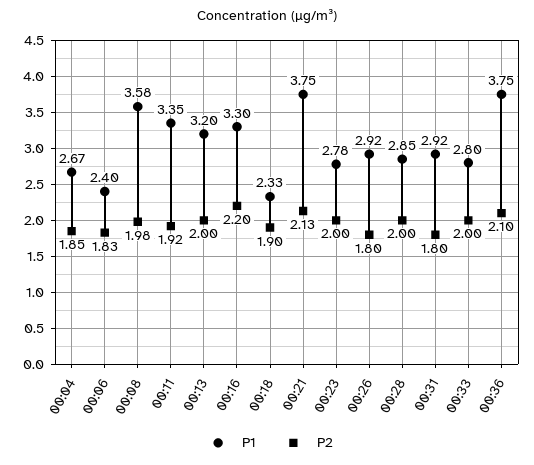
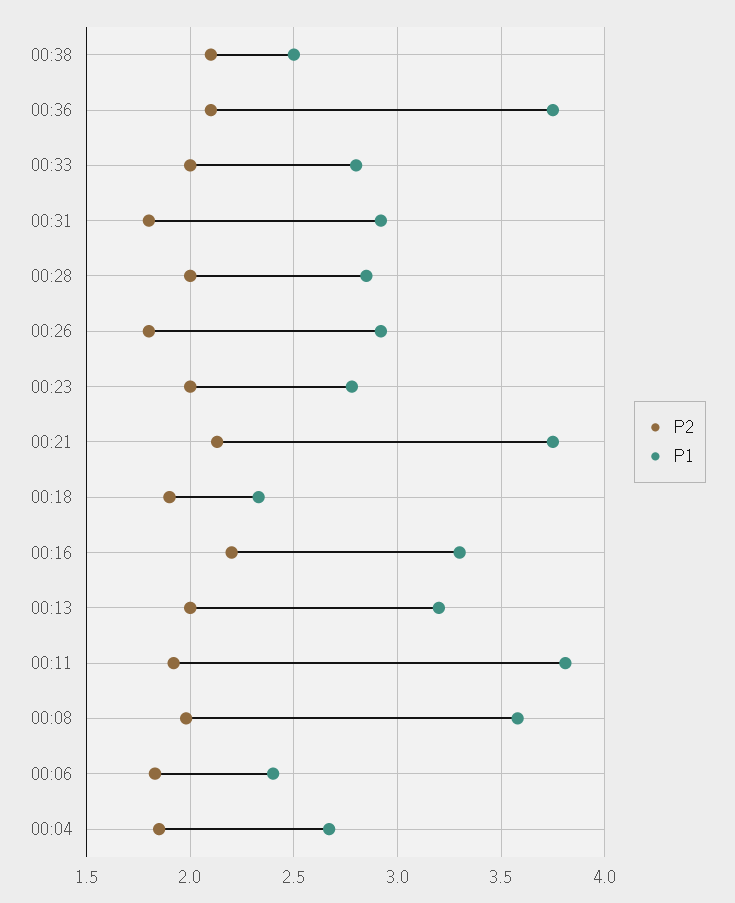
P1, 00:11: 3.35 -> 3.8
P2, 00:38: none -> 2.1
P1, 00:38: none -> 2.5

